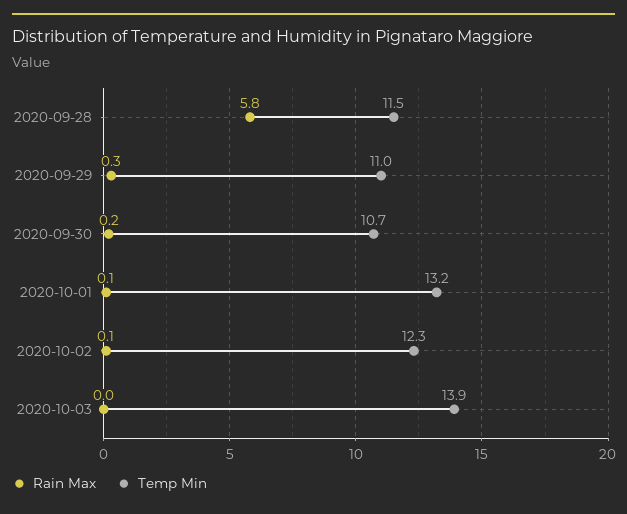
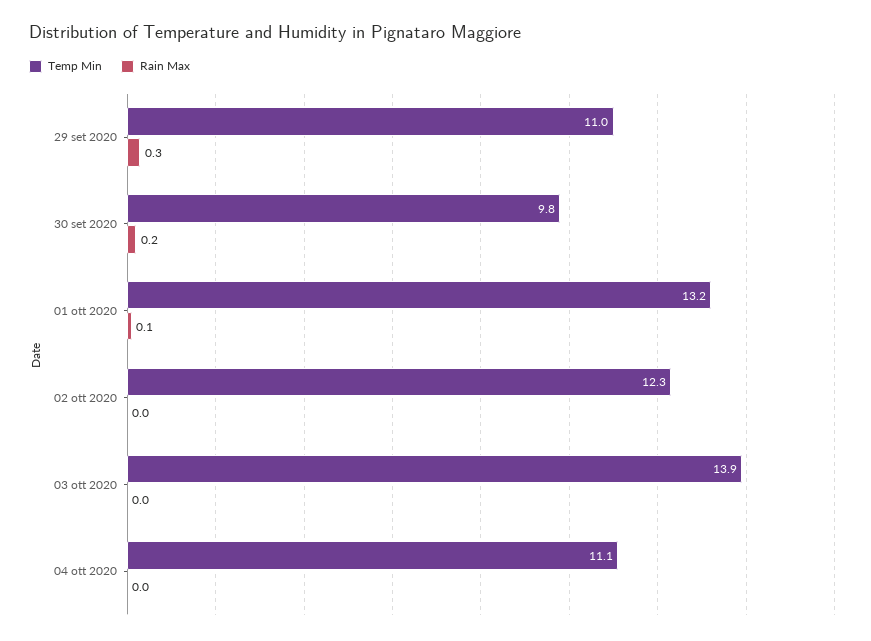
Rain Max, 2020-09-28: 5.8 -> none
Temp Min, 2020-09-28: 11.5 -> none
Temp Min, 2020-09-30: 10.7 -> 9.8
Rain Max, 2020-10-02: 0.1 -> 0
Temp Min, 04 ott 2020: none -> 11.1
Rain Max, 04 ott 2020: none -> 0

